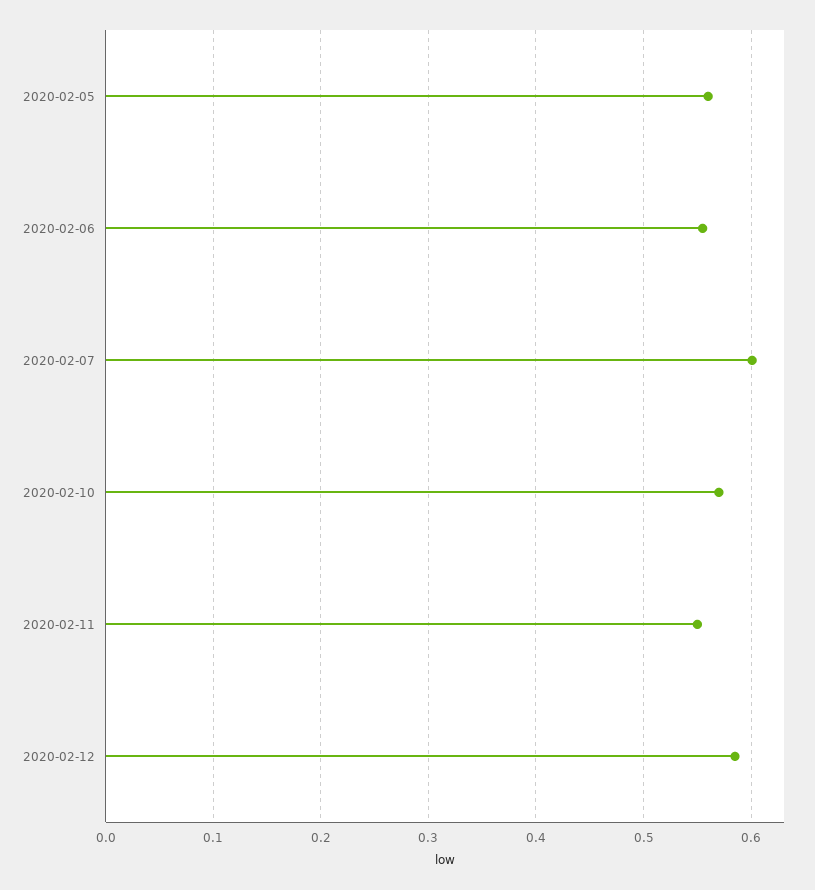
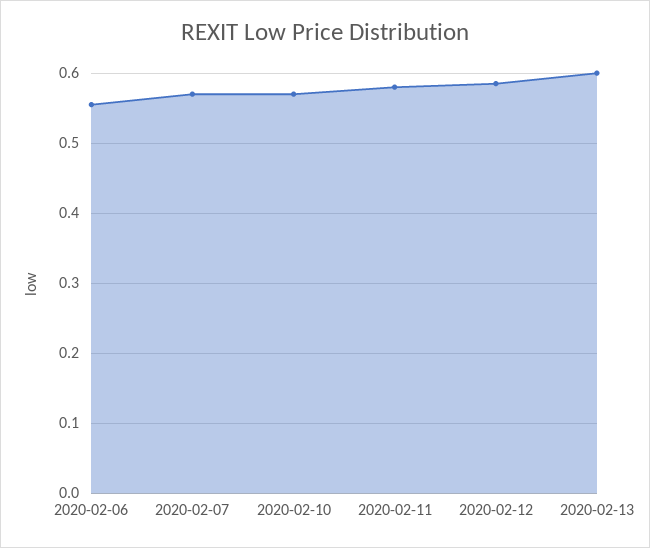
2020-02-05: 0.56 -> none
2020-02-07: 0.6 -> 0.57
2020-02-11: 0.55 -> 0.58
2020-02-13: none -> 0.6

